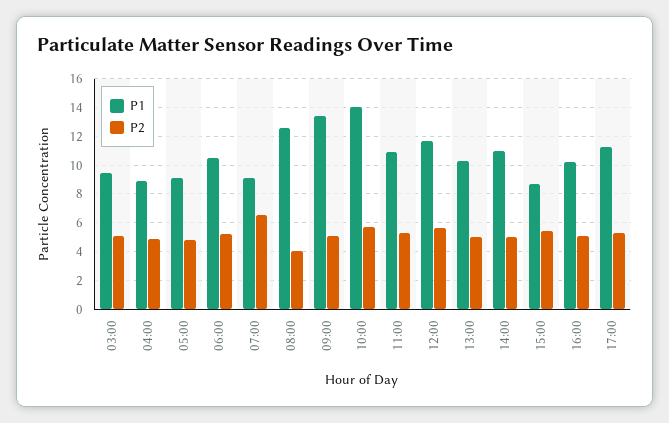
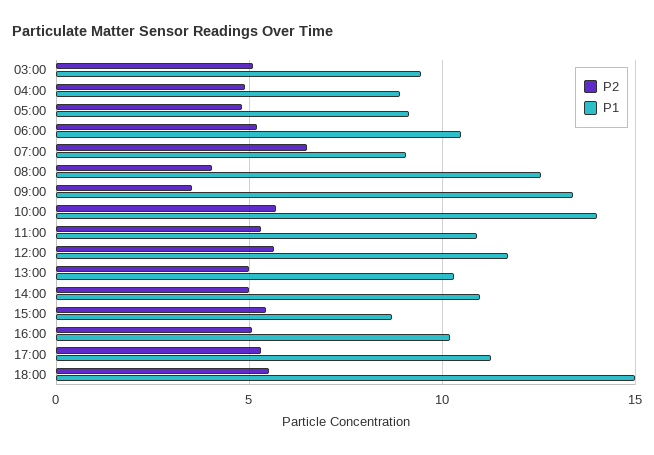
P2, 09:00: 5 -> 3.5
P2, 18:00: none -> 5.5
P1, 18:00: none -> 15

